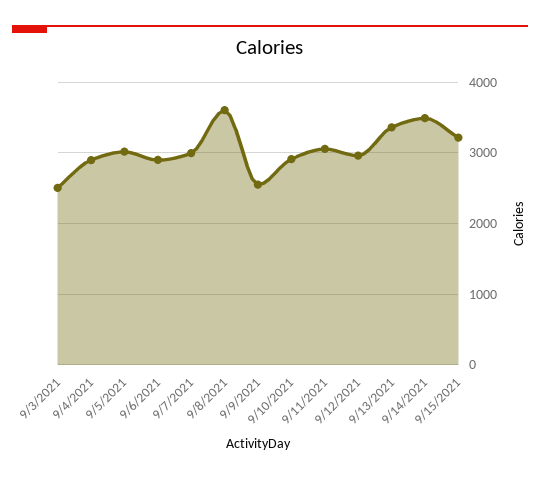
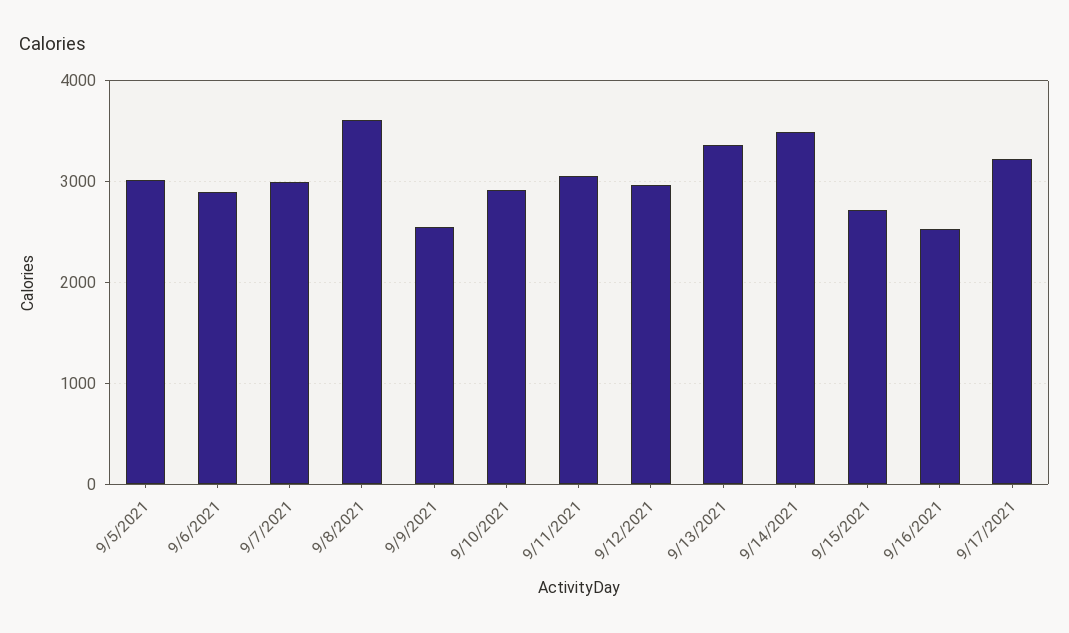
9/3/2021: 2500 -> none
9/4/2021: 2900 -> none
9/15/2021: 3200 -> 2700
9/16/2021: none -> 2500
9/17/2021: none -> 3200

